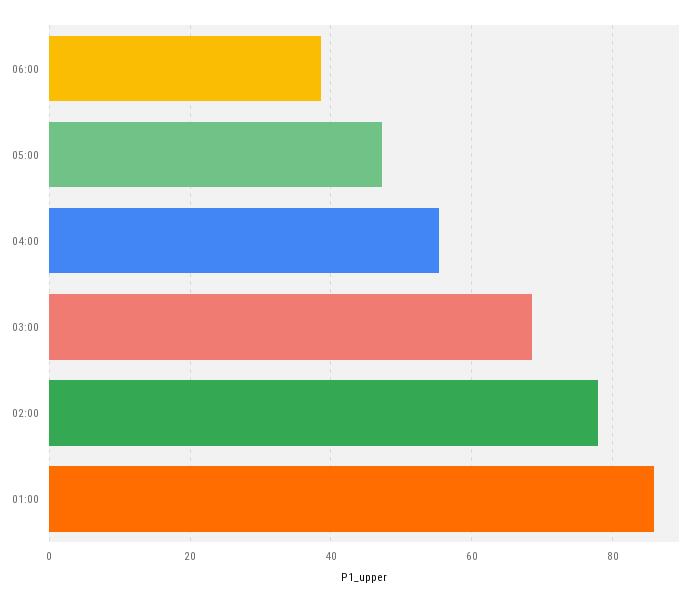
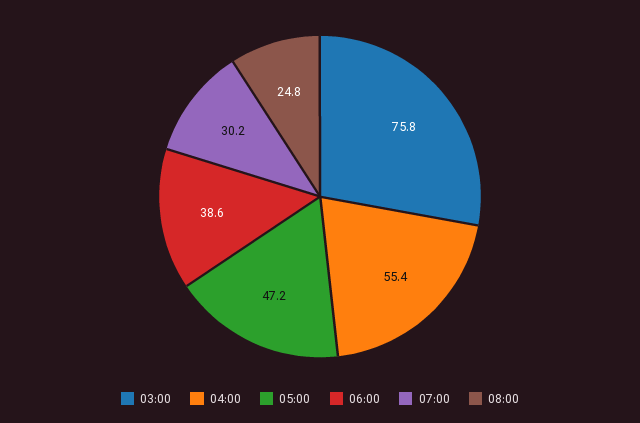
03:00: 68 -> 75.8
02:00: 78 -> none
01:00: 86 -> none
07:00: none -> 30.2
08:00: none -> 24.8

